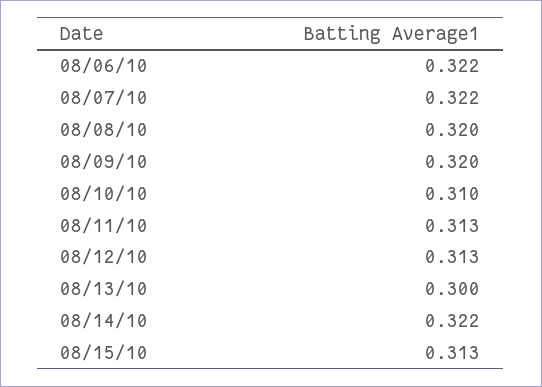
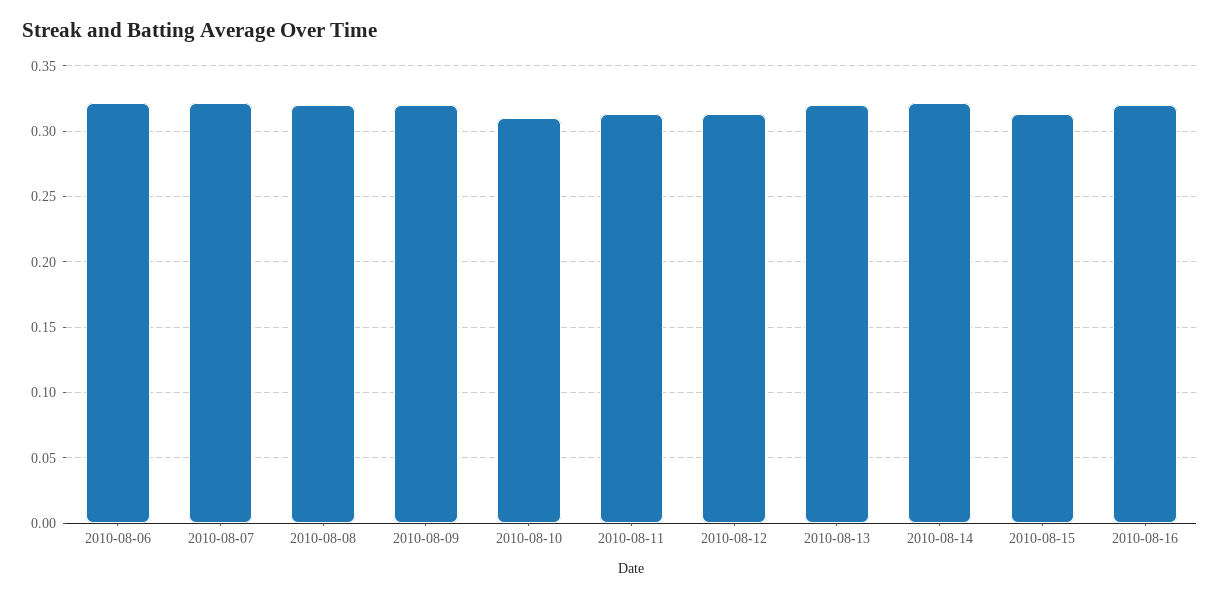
08/13/10: 0.3 -> 0.32
2010-08-16: none -> 0.32

